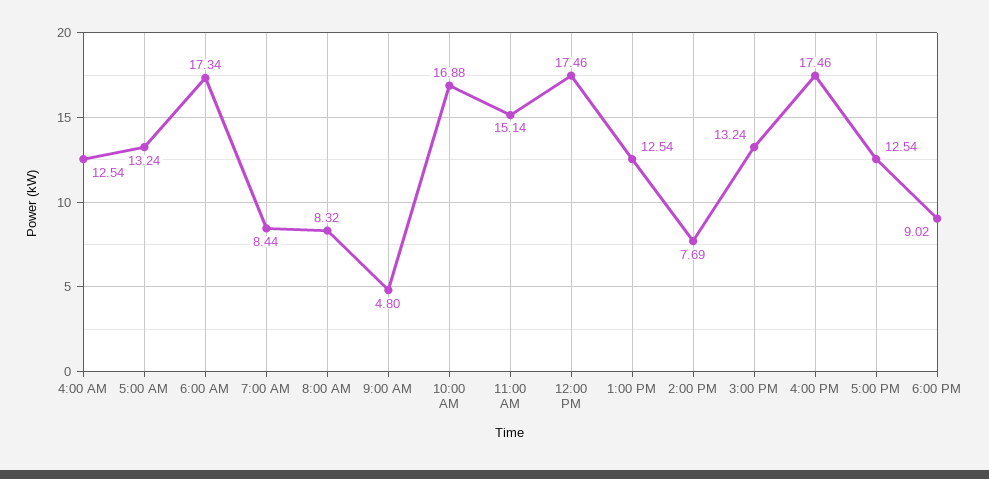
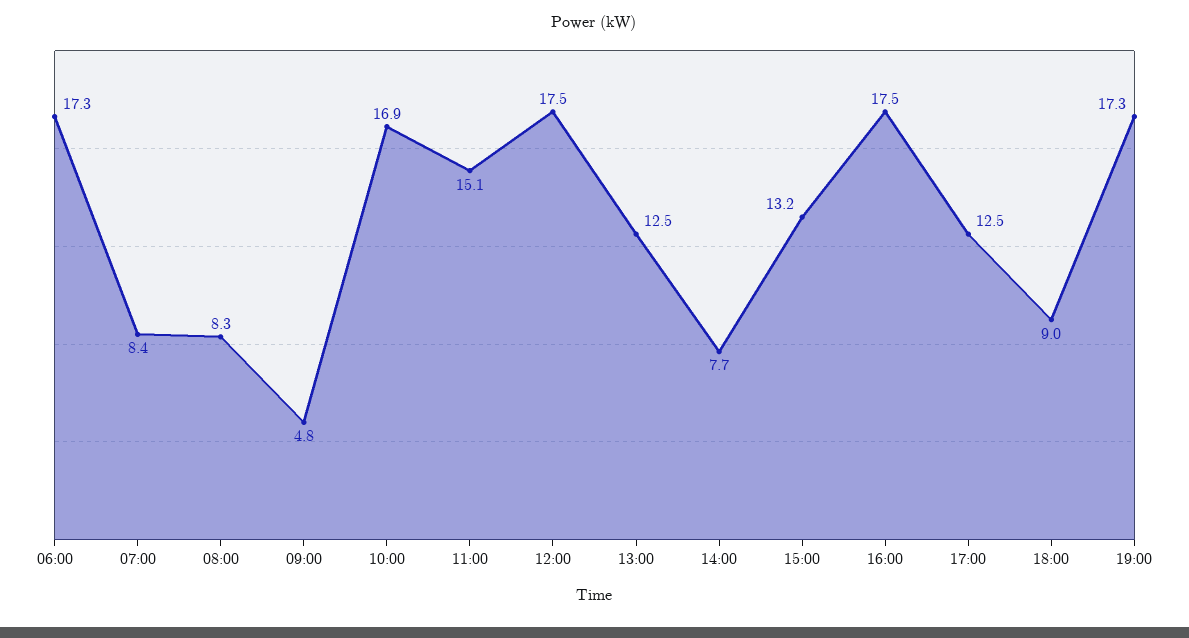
4:00 AM: 12.54 -> none
5:00 AM: 13.24 -> none
19:00: none -> 17.3

